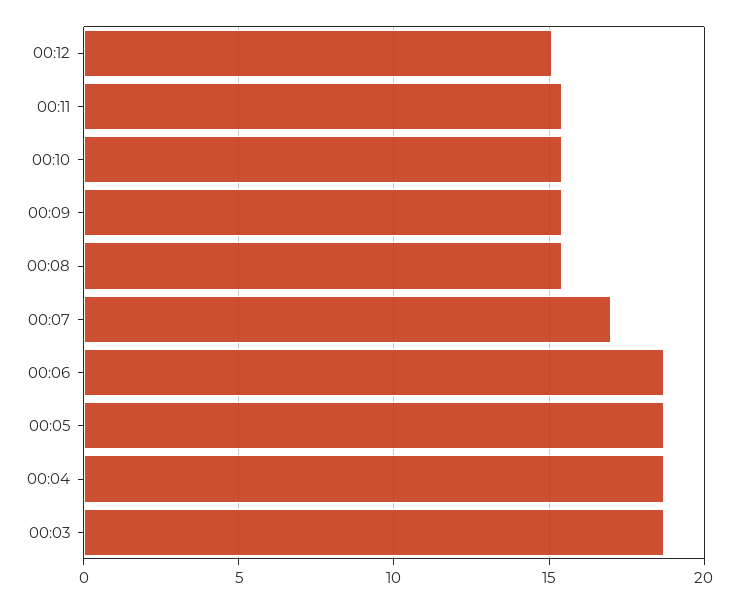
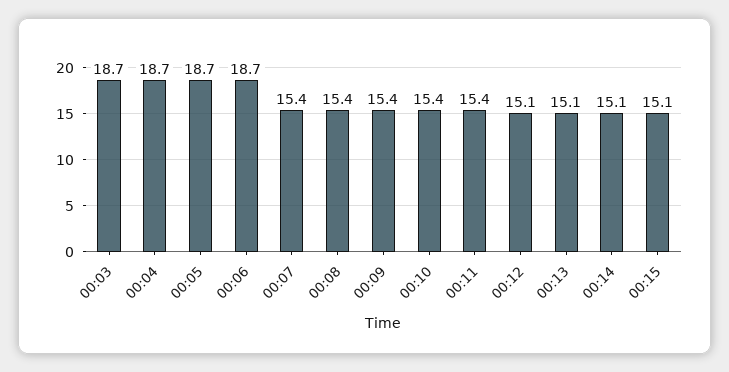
00:07: 17 -> 15.4
00:13: none -> 15.1
00:14: none -> 15.1
00:15: none -> 15.1

